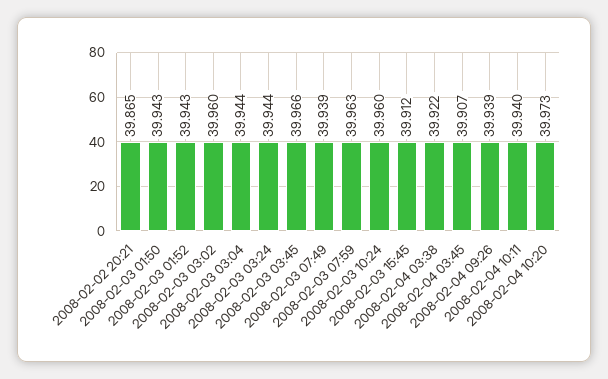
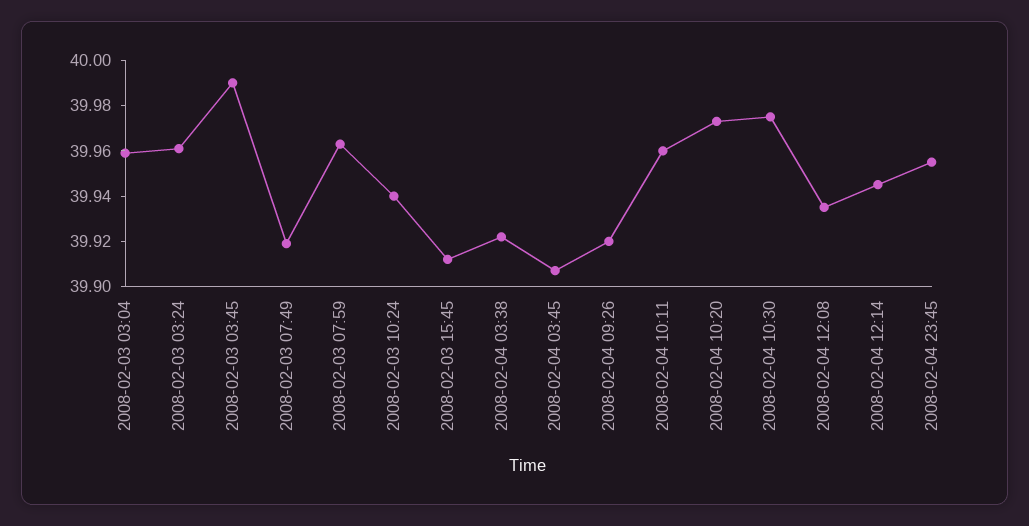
2008-02-02 20:21: 39.865 -> none
2008-02-03 01:50: 39.943 -> none
2008-02-03 01:52: 39.943 -> none
2008-02-03 03:02: 39.96 -> none
2008-02-03 03:04: 39.944 -> 39.96
2008-02-03 03:24: 39.944 -> 39.96
2008-02-03 03:45: 39.966 -> 39.99
2008-02-03 07:49: 39.939 -> 39.92
2008-02-03 10:24: 39.96 -> 39.94
2008-02-04 09:26: 39.939 -> 39.92
2008-02-04 10:11: 39.94 -> 39.96
2008-02-04 10:30: none -> 39.975
2008-02-04 12:08: none -> 39.935
2008-02-04 12:14: none -> 39.945
2008-02-04 23:45: none -> 39.955

